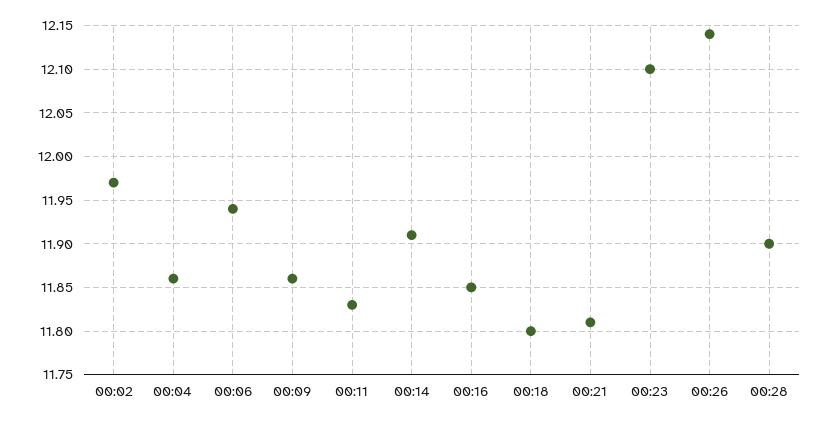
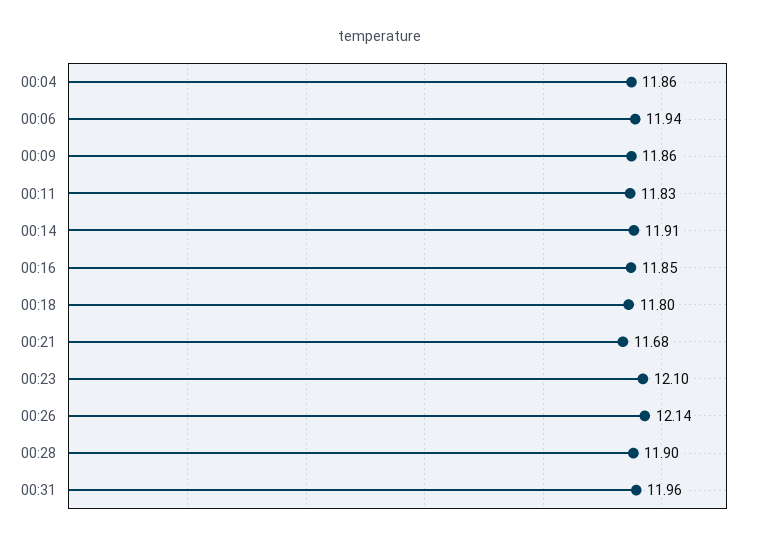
00:02: 11.97 -> none
00:21: 11.81 -> 11.68
00:31: none -> 11.96

